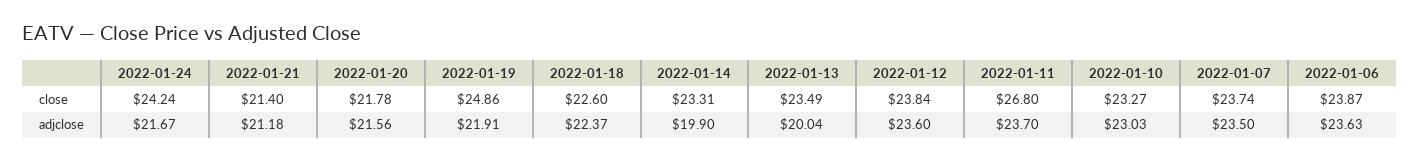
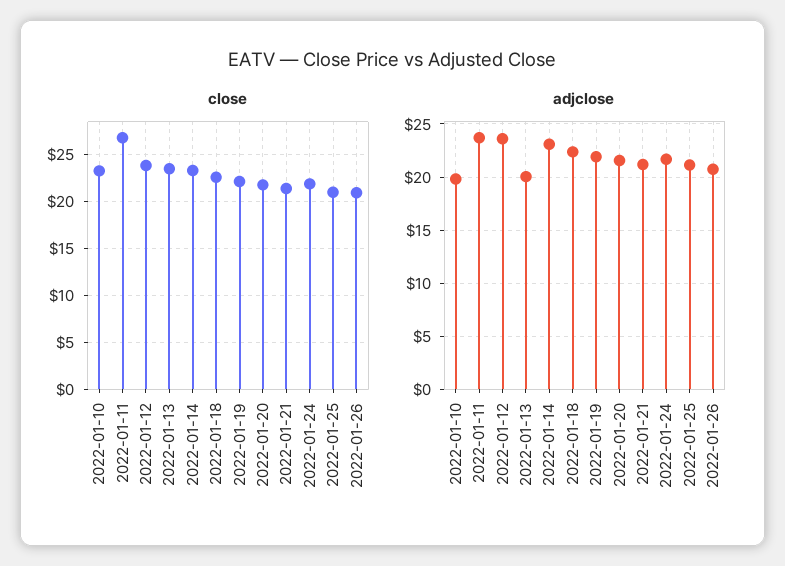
close, 2022-01-24: 24.24 -> 22
close, 2022-01-19: 24.86 -> 22
close, 2022-01-07: 23.74 -> none
close, 2022-01-06: 23.87 -> none
adjclose, 2022-01-14: 19.9 -> 23
adjclose, 2022-01-10: 23.03 -> 20
adjclose, 2022-01-07: 23.5 -> none
adjclose, 2022-01-06: 23.63 -> none
close, 2022-01-25: none -> 21
close, 2022-01-26: none -> 21
adjclose, 2022-01-25: none -> 21
adjclose, 2022-01-26: none -> 21

